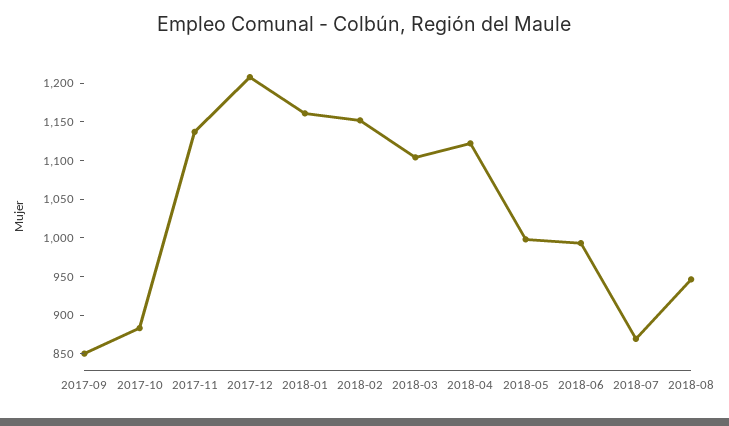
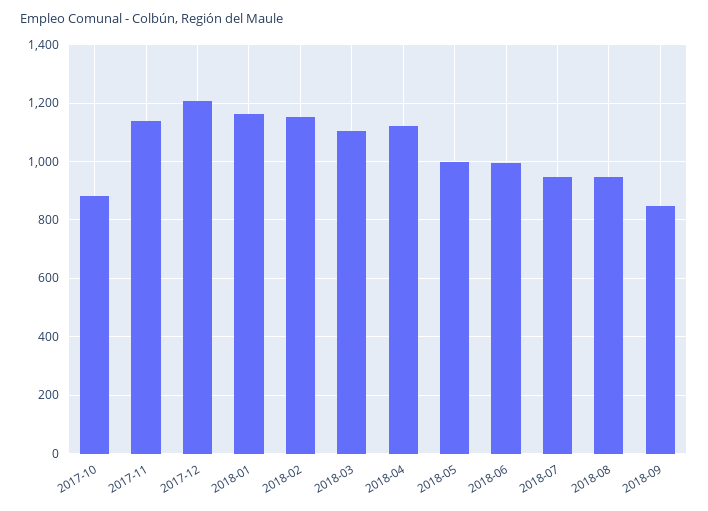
2017-09: 850 -> none
2018-07: 875 -> 950
2018-09: none -> 850

